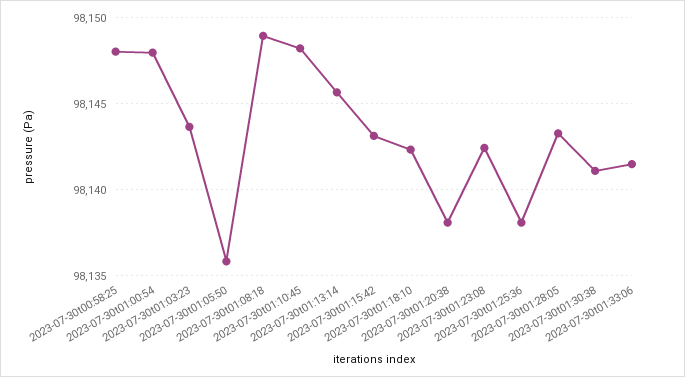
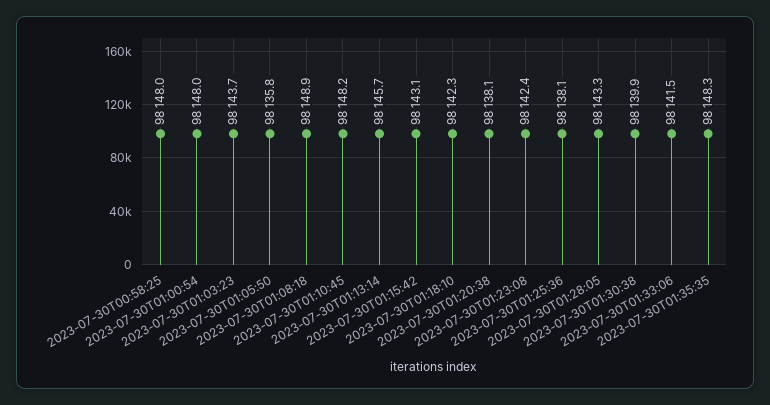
2023-07-30t01:30:38: 98141 -> 98139.9
2023-07-30T01:35:35: none -> 98148.3

